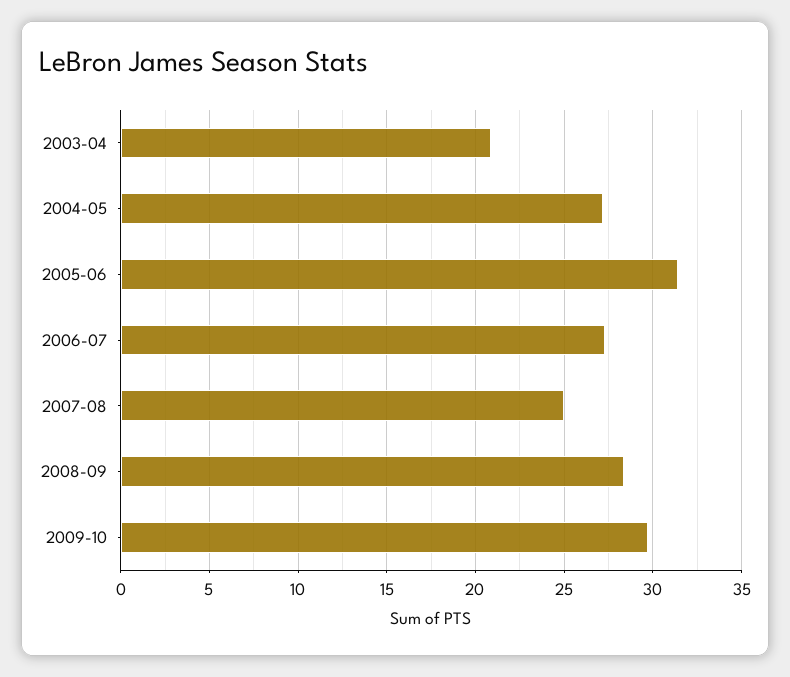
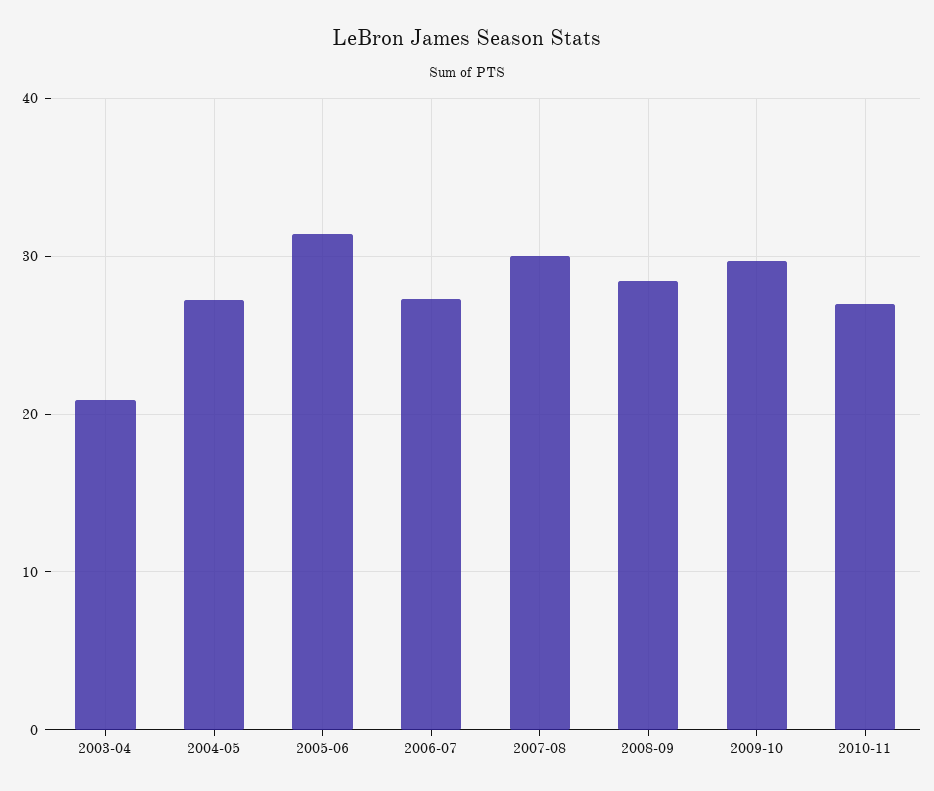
2007-08: 25 -> 30
2010-11: none -> 27

